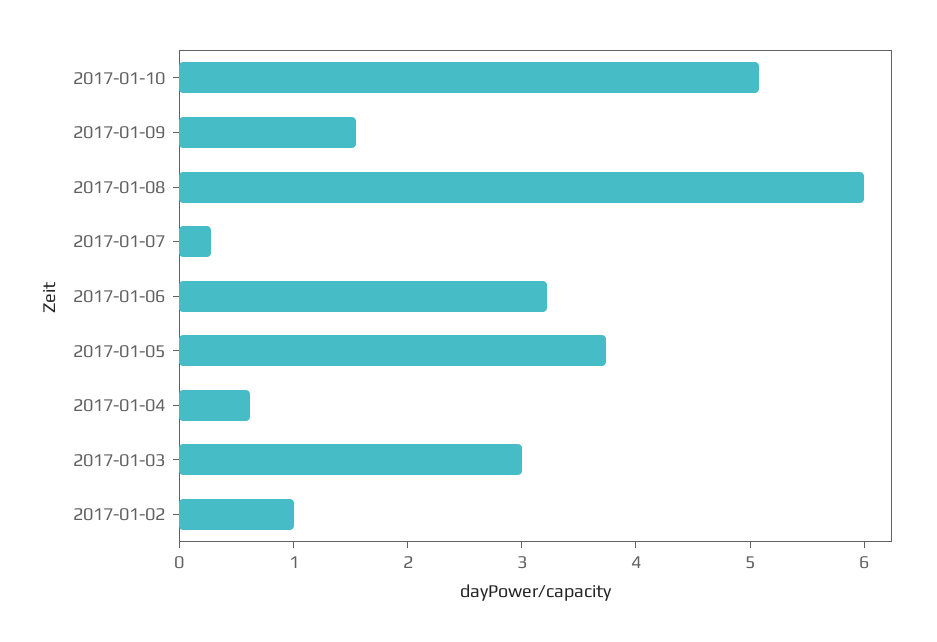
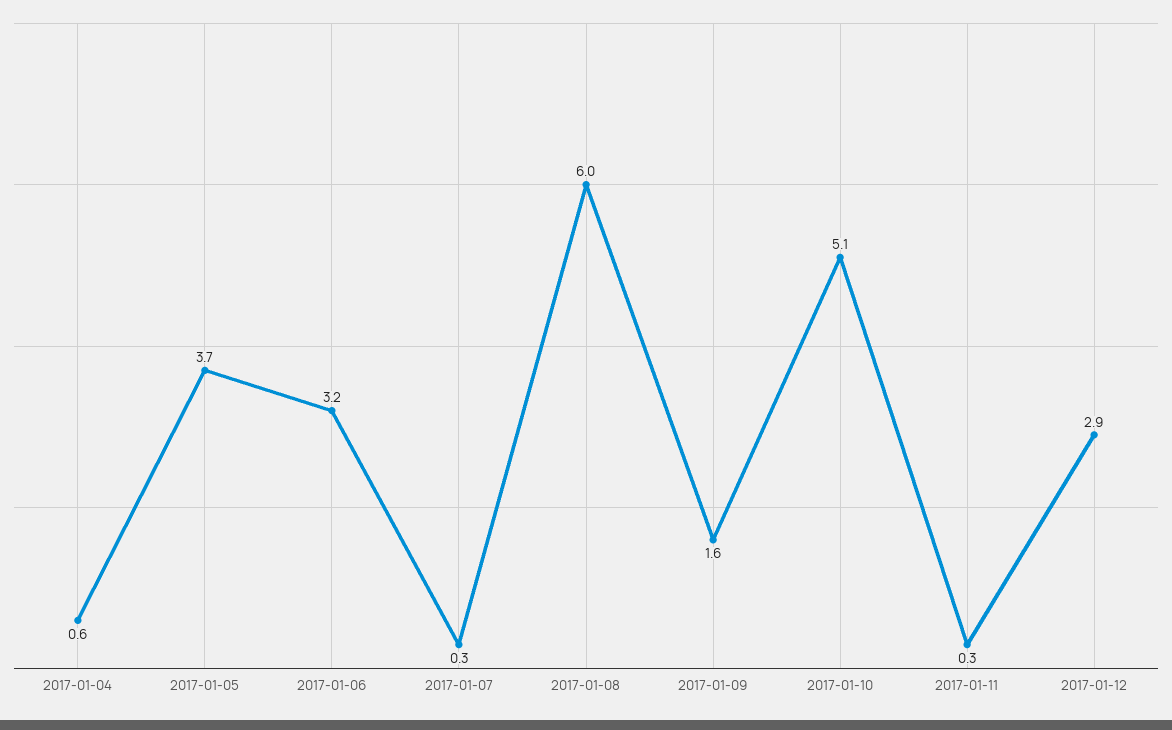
2017-01-03: 3 -> none
2017-01-02: 1 -> none
2017-01-11: none -> 0.3
2017-01-12: none -> 2.9

